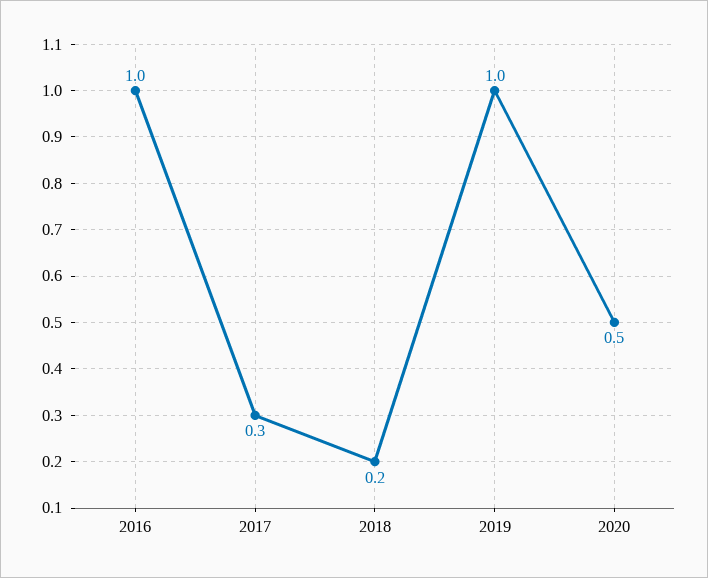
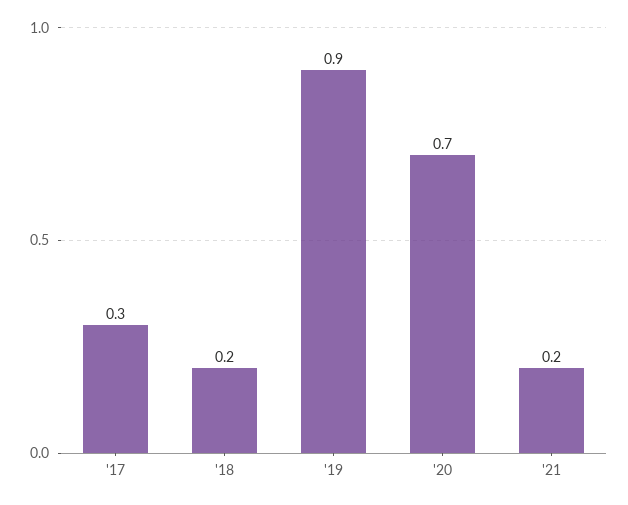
2016: 1 -> none
2019: 1 -> 0.9
2020: 0.5 -> 0.7
'21: none -> 0.2

